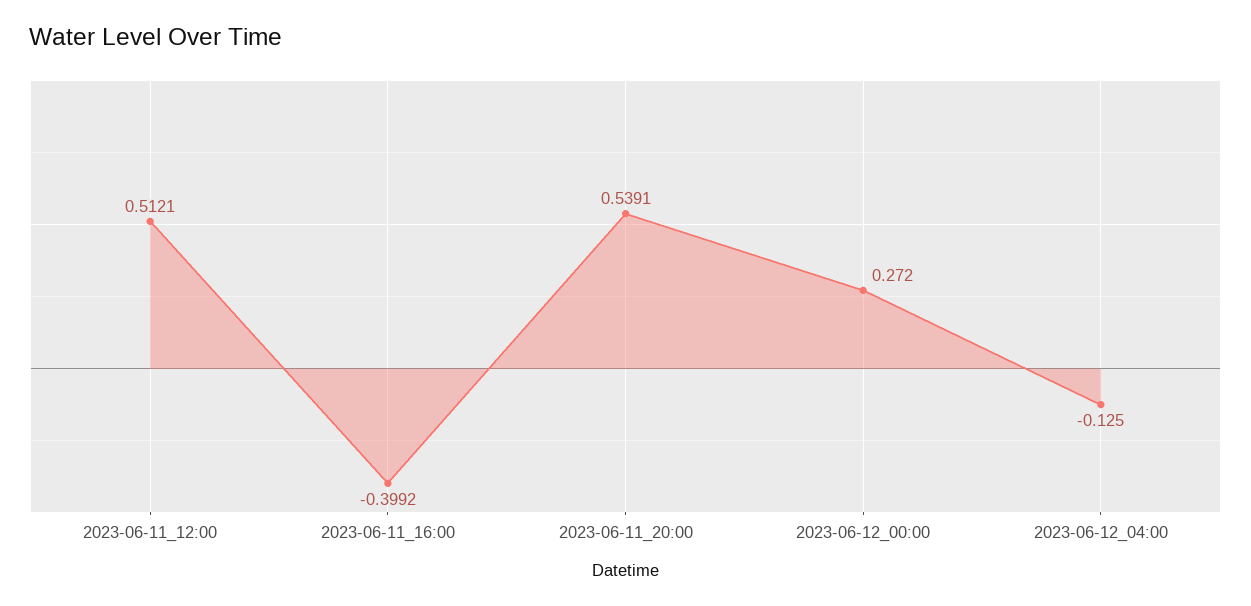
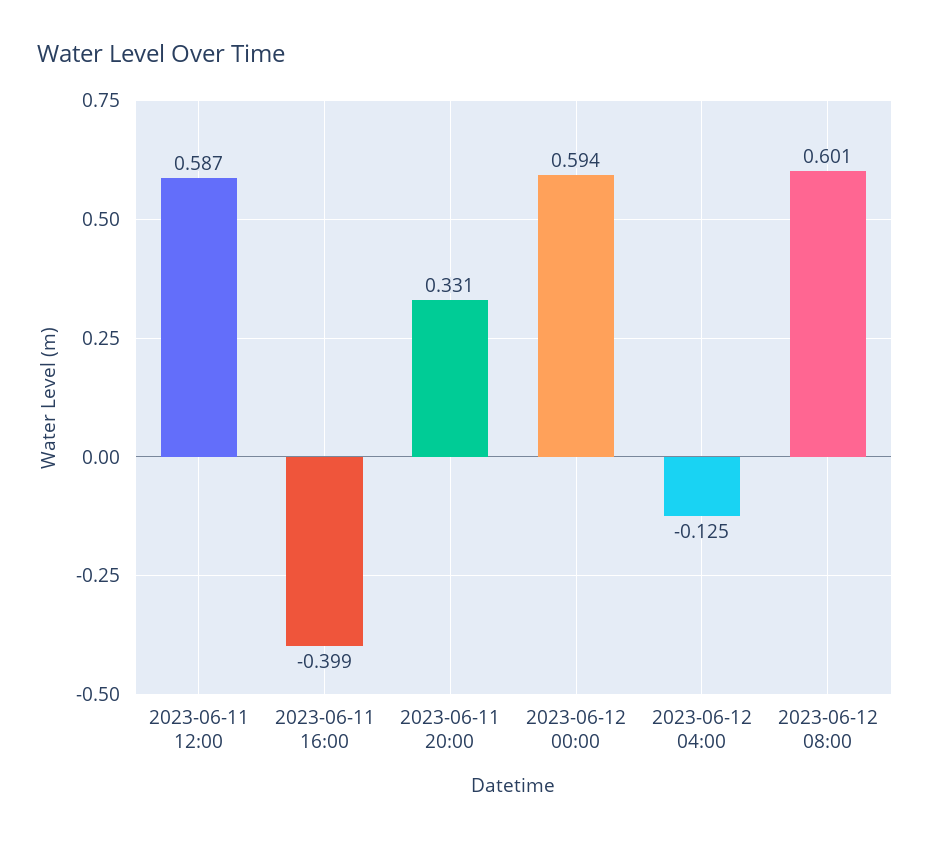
2023-06-11_12:00: 0.5121 -> 0.587
2023-06-11_20:00: 0.5391 -> 0.331
2023-06-12_00:00: 0.272 -> 0.594
2023-06-12 08:00: none -> 0.601

